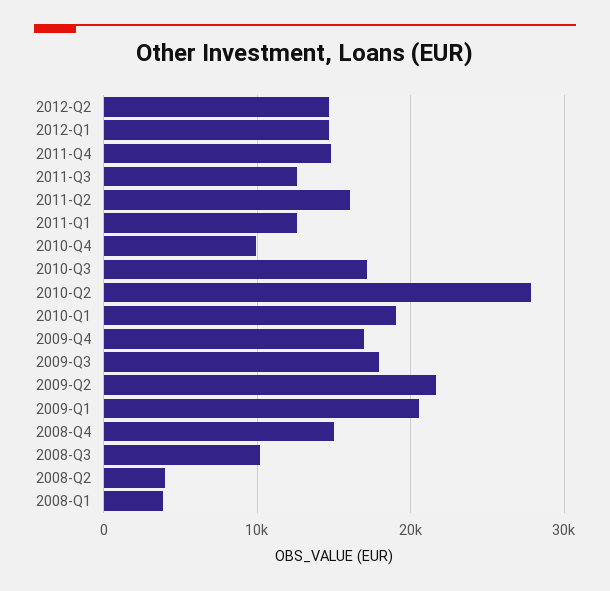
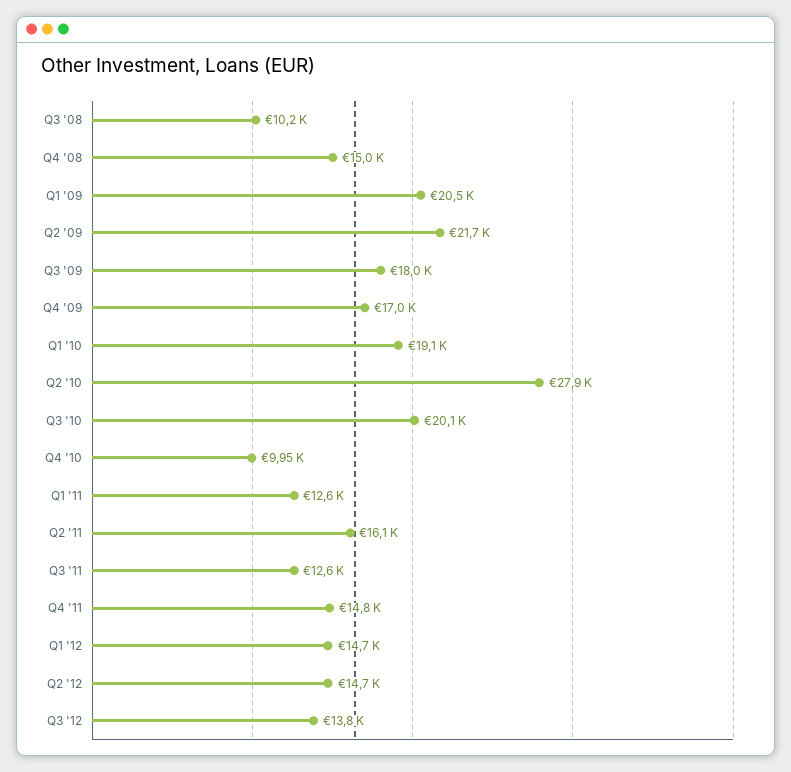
2010-Q3: 17000 -> 20100
2008-Q2: 4000 -> none
2008-Q1: 4000 -> none
Q3 '12: none -> 13800

